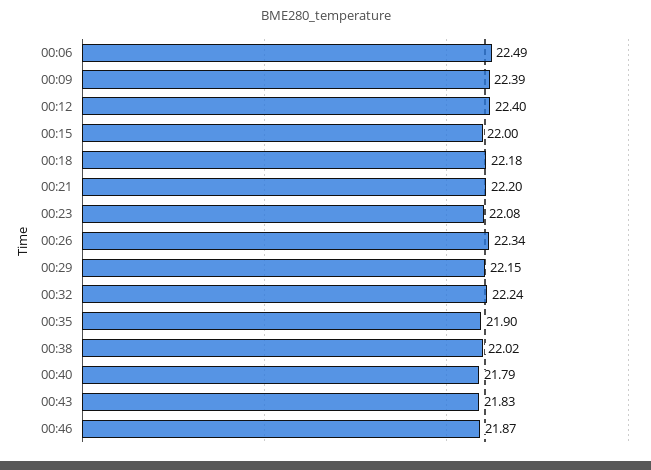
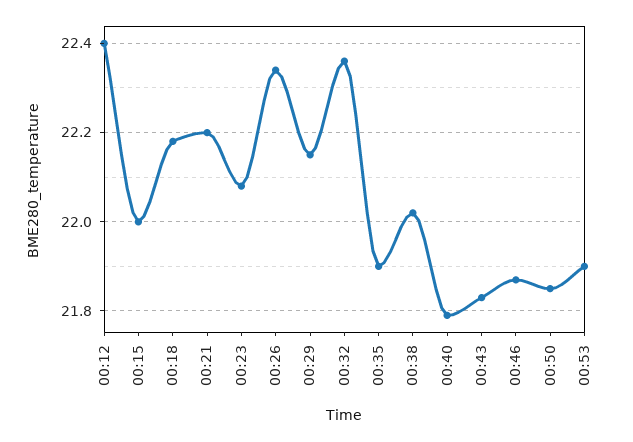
00:06: 22.49 -> none
00:09: 22.39 -> none
00:32: 22.24 -> 22.35
00:50: none -> 21.85
00:53: none -> 21.9

